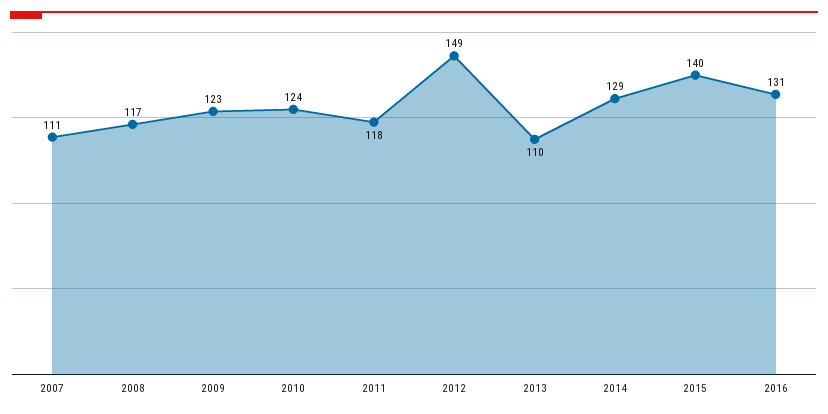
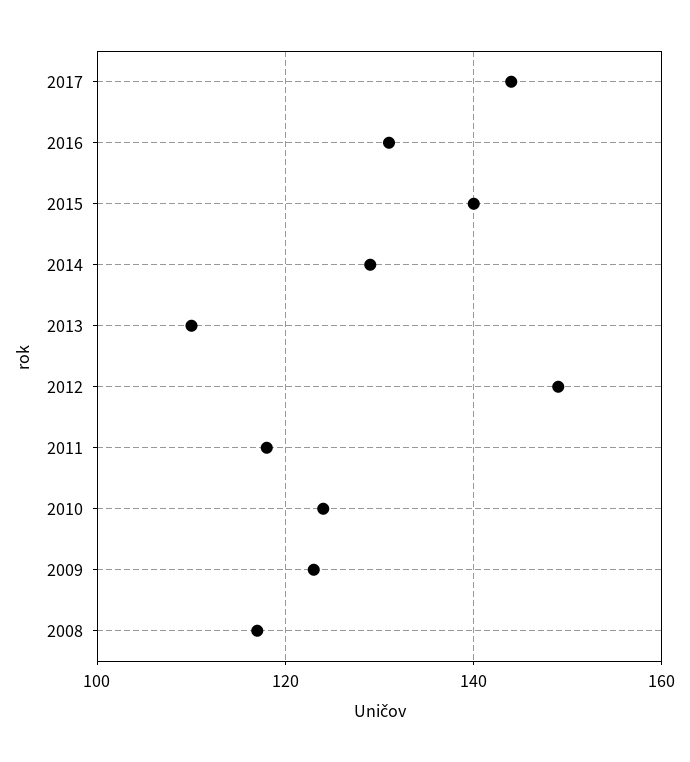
2007: 111 -> none
2017: none -> 145

